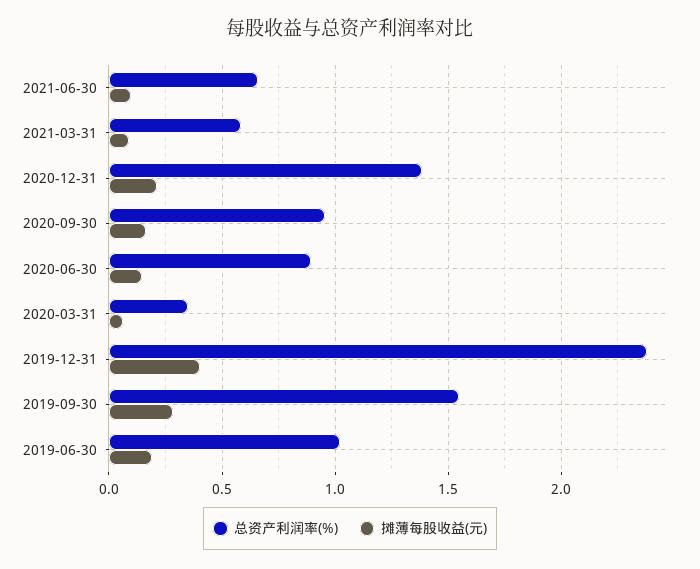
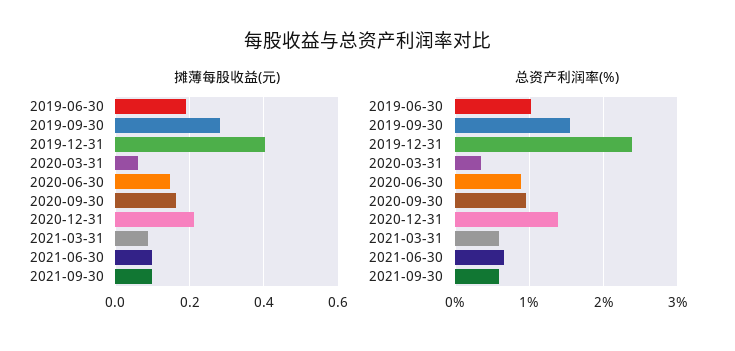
摊薄每股收益(元), 2021-09-30: none -> 0.1
总资产利润率(%), 2021-09-30: none -> 0.6

